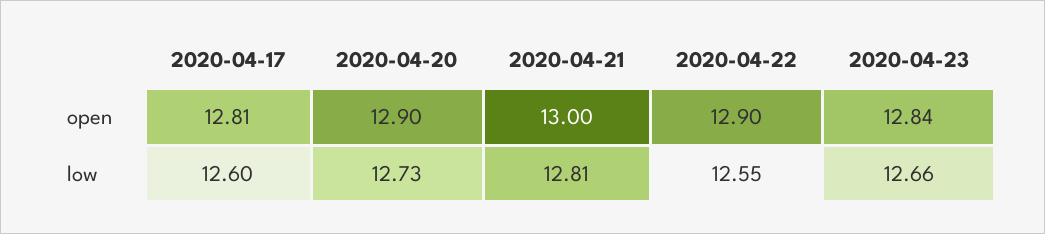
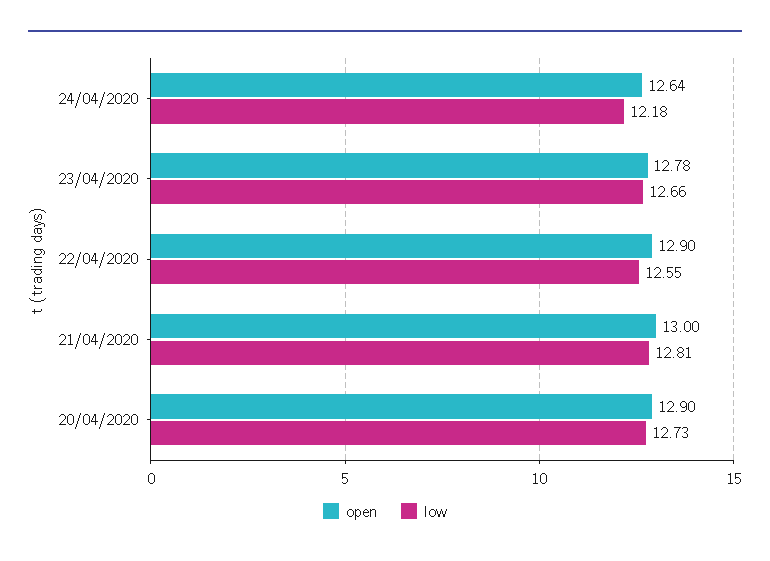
open, 2020-04-17: 12.81 -> none
open, 2020-04-23: 12.84 -> 12.78
low, 2020-04-17: 12.6 -> none
open, 24/04/2020: none -> 12.64
low, 24/04/2020: none -> 12.18

